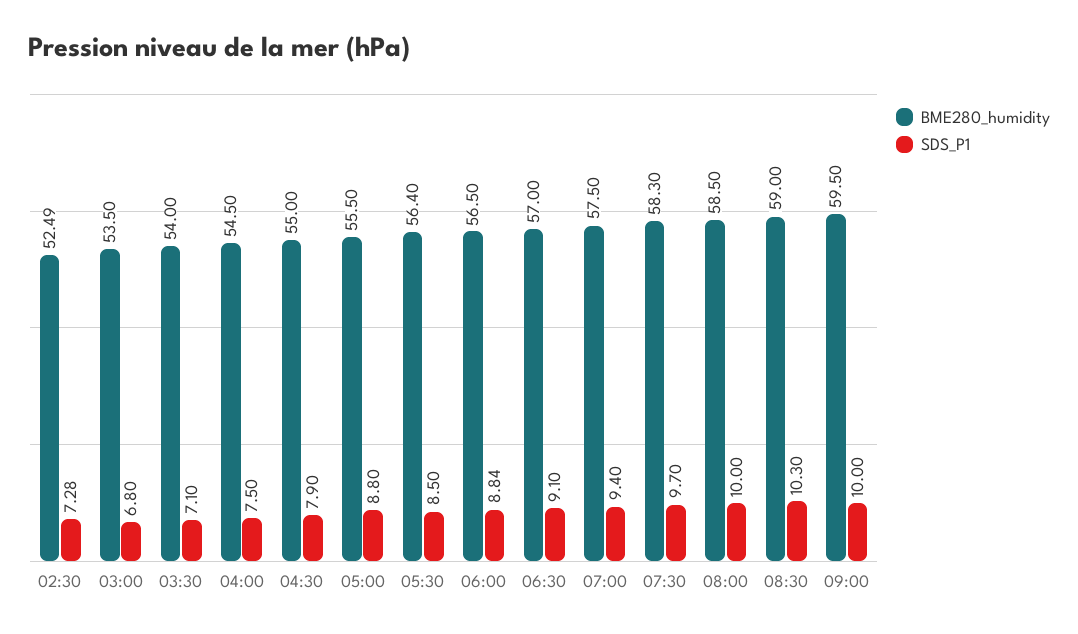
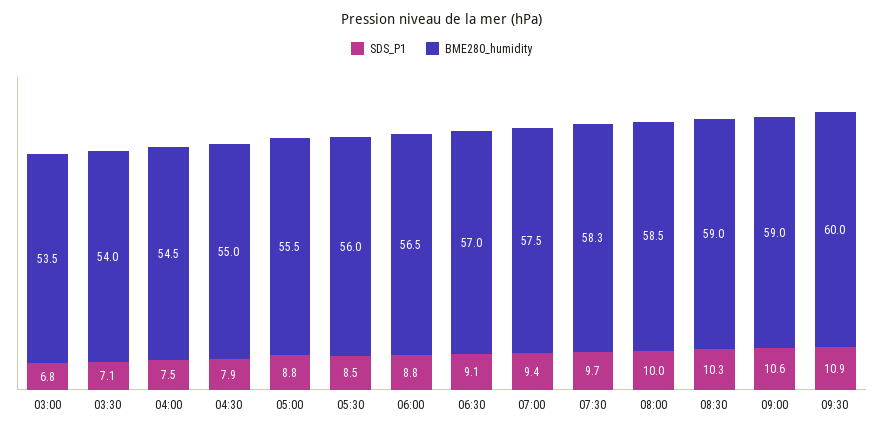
BME280_humidity, 02:30: 52.49 -> none
SDS_P1, 02:30: 7.28 -> none
BME280_humidity, 05:30: 56.4 -> 56
BME280_humidity, 09:00: 59.5 -> 59
SDS_P1, 09:00: 10 -> 10.6
SDS_P1, 09:30: none -> 10.9
BME280_humidity, 09:30: none -> 60

